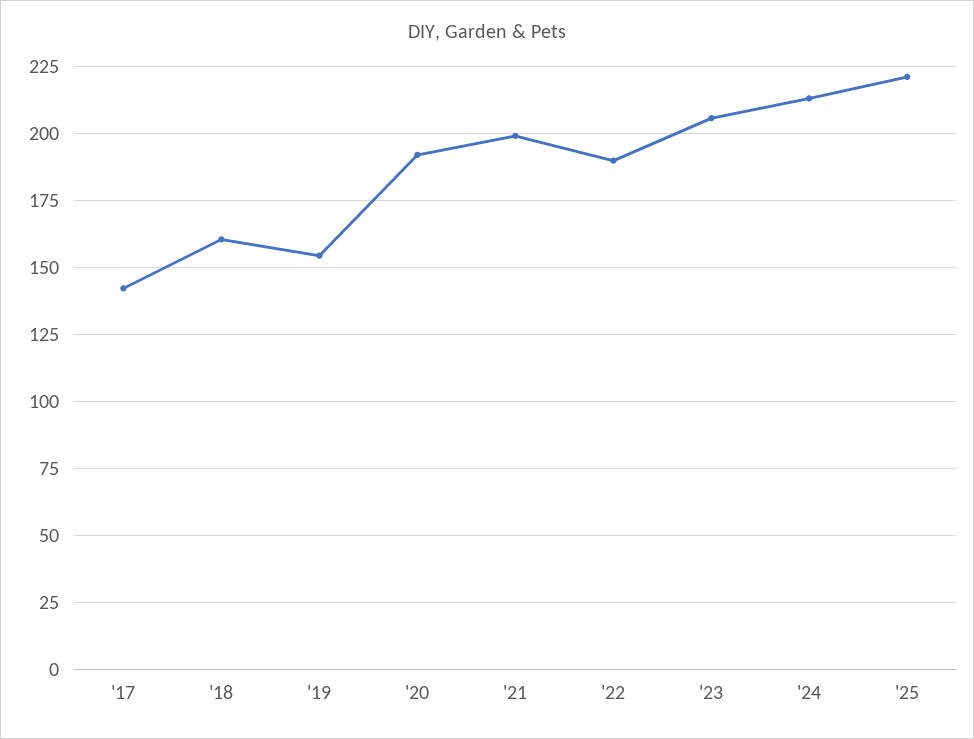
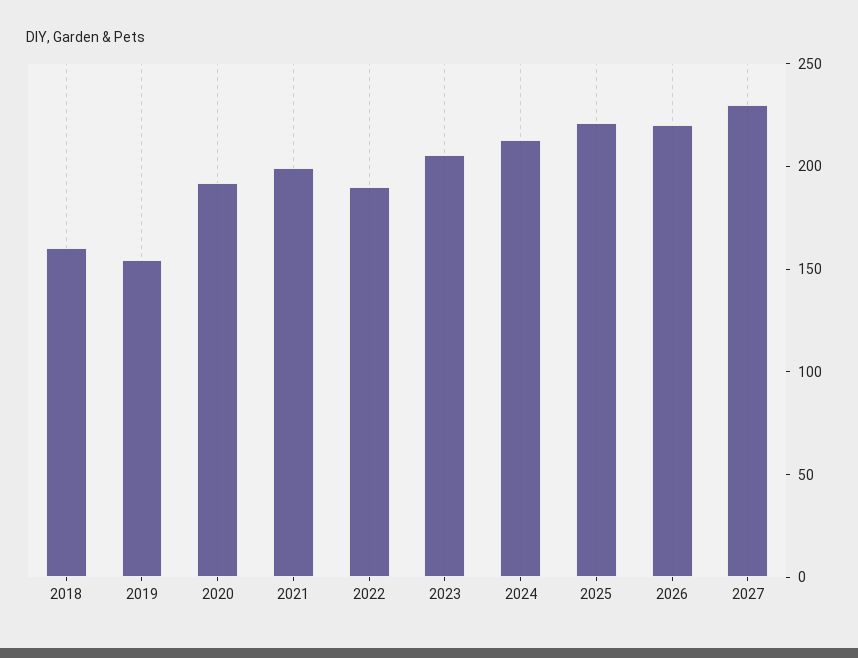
'17: 142.5 -> none
2026: none -> 220
2027: none -> 230

